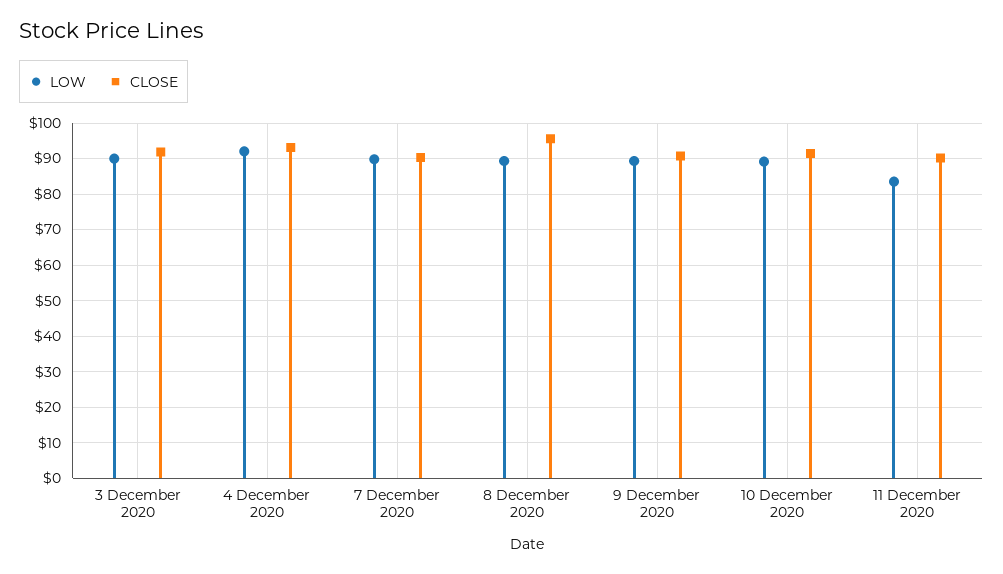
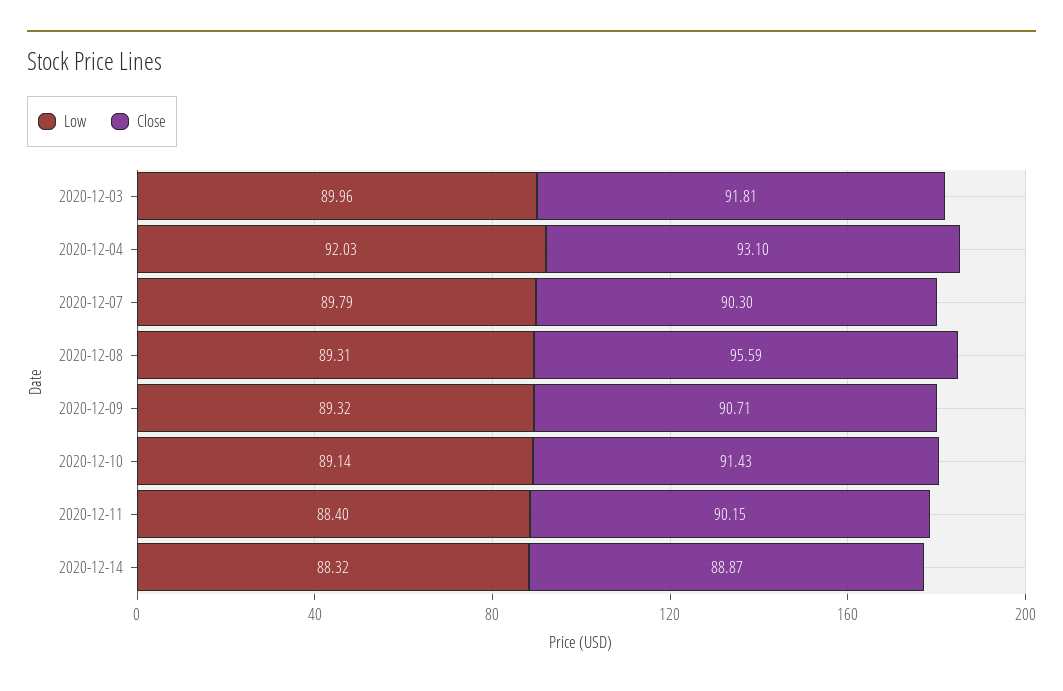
LOW, 11 December 2020: 84 -> 88.4
LOW, 2020-12-14: none -> 88.32
CLOSE, 2020-12-14: none -> 88.87

